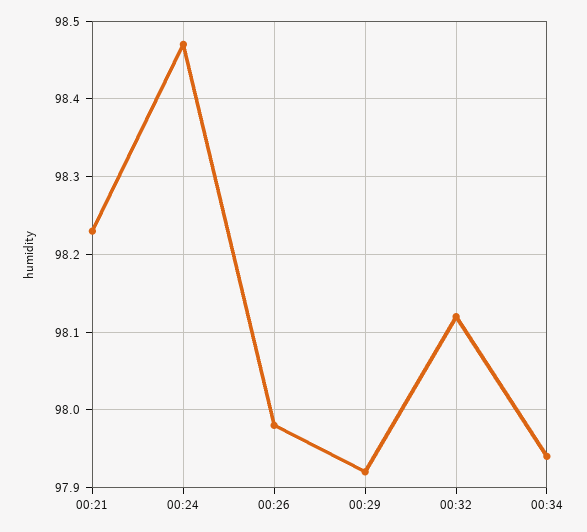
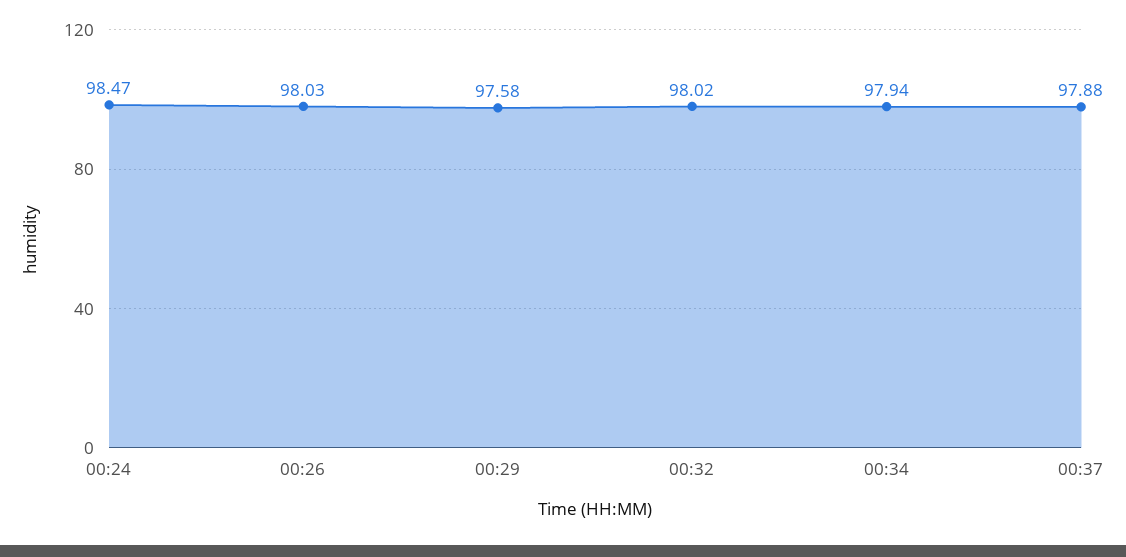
00:21: 98.23 -> none
00:26: 97.98 -> 98.03
00:29: 97.92 -> 97.58
00:32: 98.12 -> 98.02
00:37: none -> 97.88

